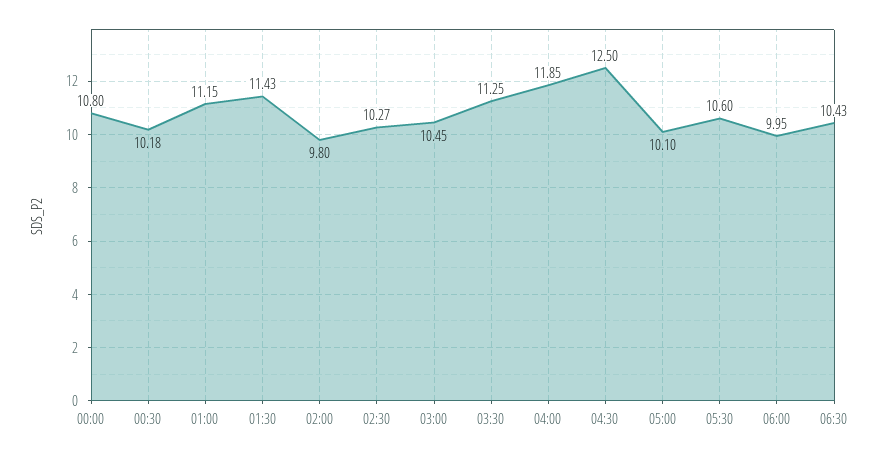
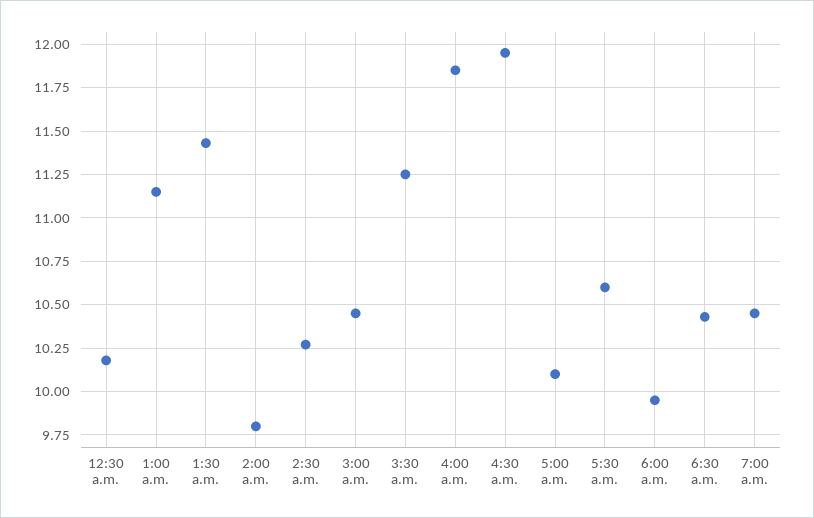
00:00: 10.8 -> none
04:30: 12.5 -> 11.95
7:00 a.m.: none -> 10.45

